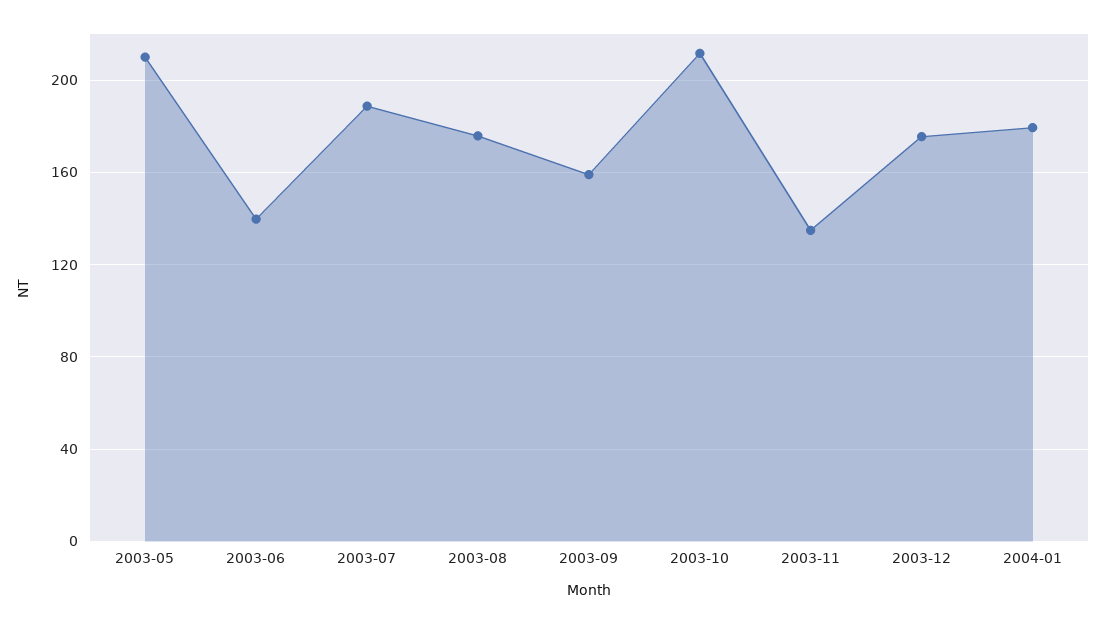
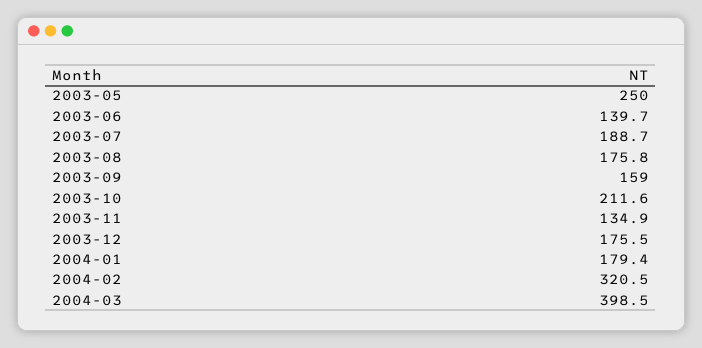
2003-05: 210 -> 250
2004-02: none -> 320.5
2004-03: none -> 398.5

